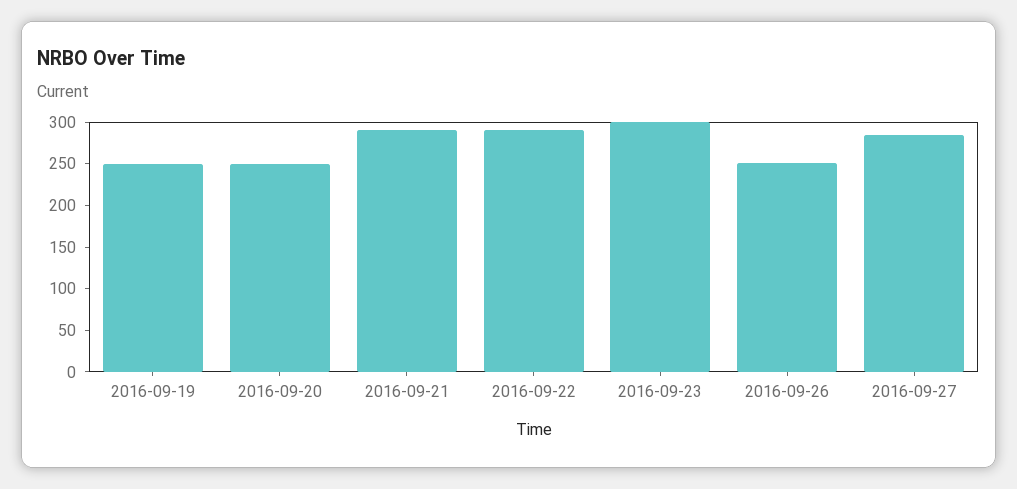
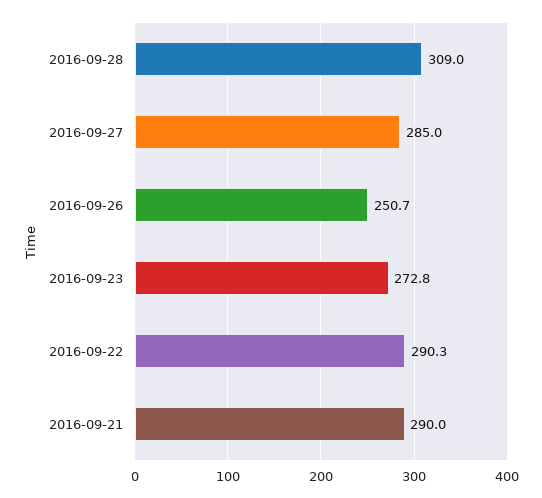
2016-09-19: 250 -> none
2016-09-20: 250 -> none
2016-09-23: 300 -> 272.8
2016-09-28: none -> 309

